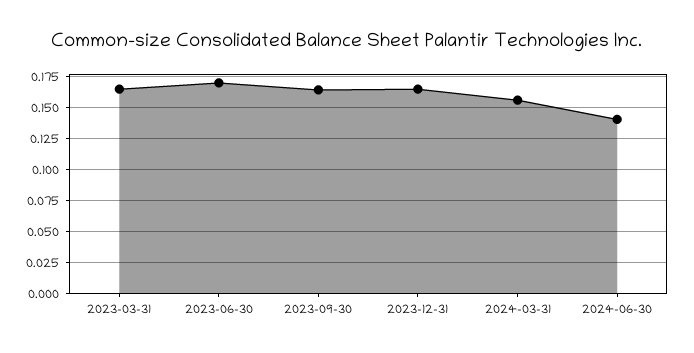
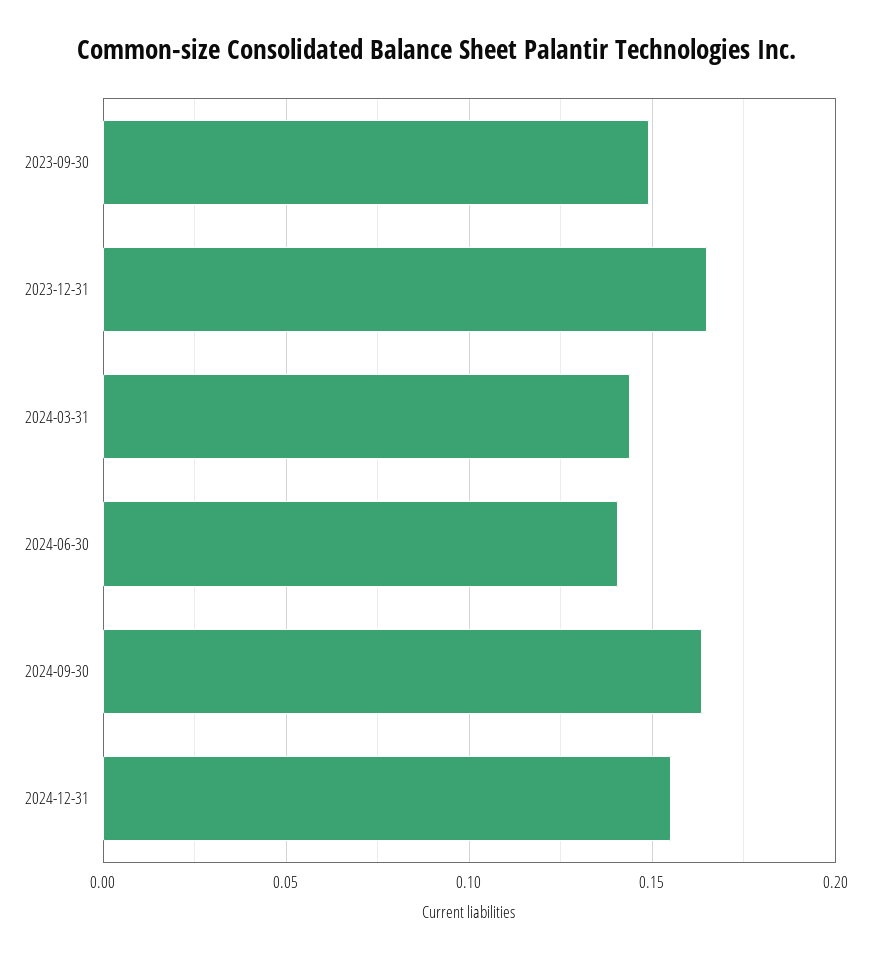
2023-03-31: 0.165 -> none
2023-06-30: 0.17 -> none
2023-09-30: 0.165 -> 0.15
2024-03-31: 0.155 -> 0.145
2024-09-30: none -> 0.165
2024-12-31: none -> 0.155

